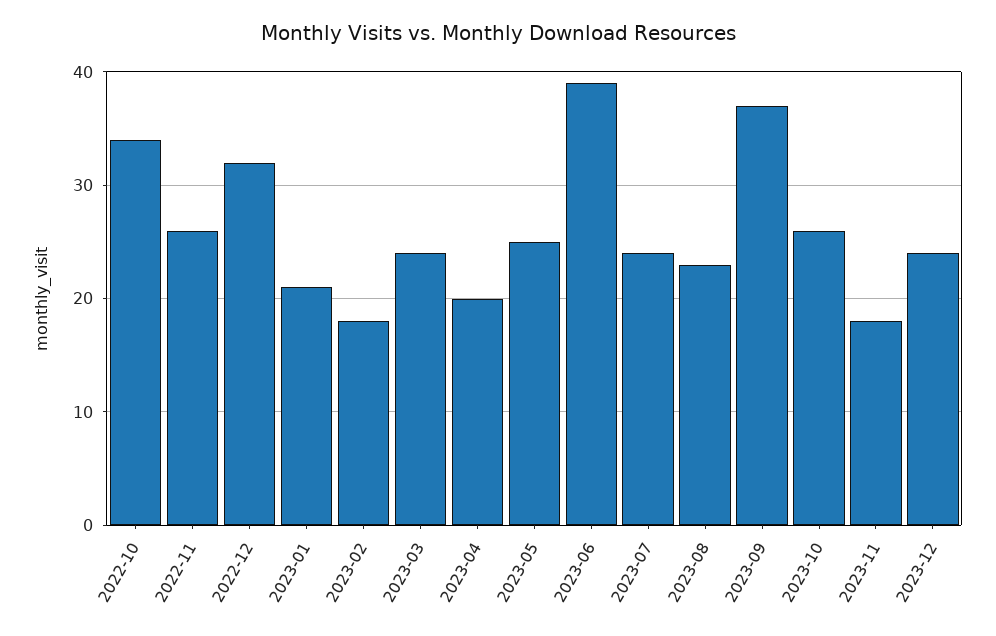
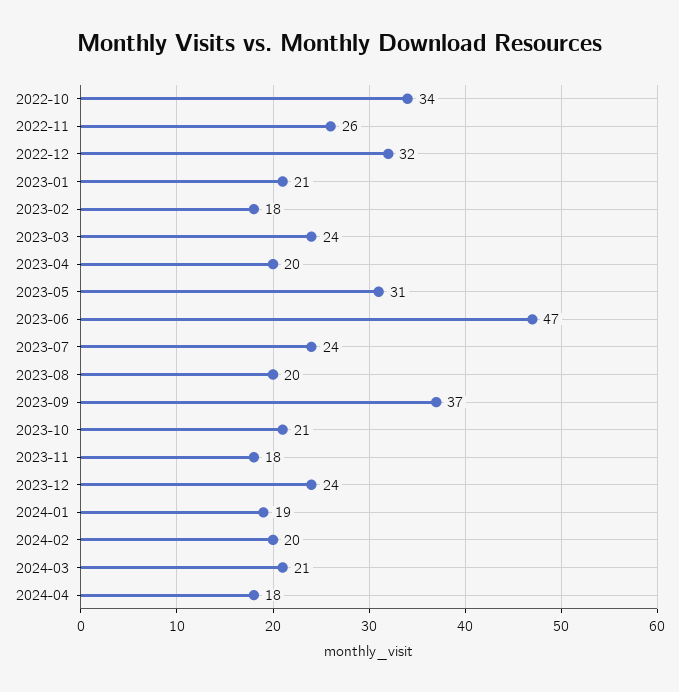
2023-05: 25 -> 31
2023-06: 39 -> 47
2023-08: 23 -> 20
2023-10: 26 -> 21
2024-01: none -> 19
2024-02: none -> 20
2024-03: none -> 21
2024-04: none -> 18

